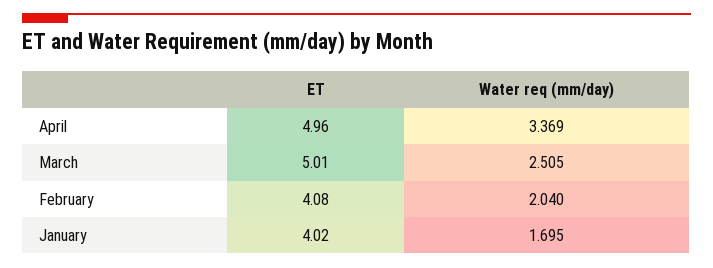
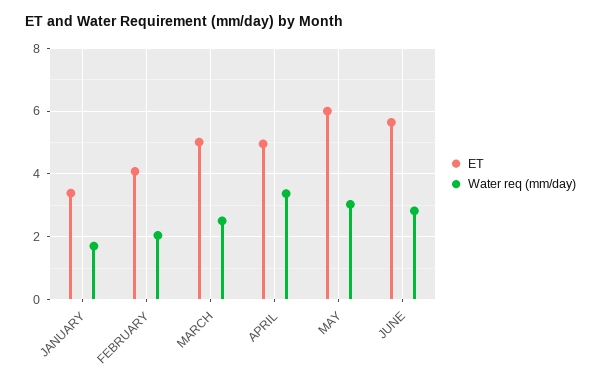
ET, January: 4.02 -> 3.4
ET, MAY: none -> 6
Water req (mm/day), MAY: none -> 3
ET, JUNE: none -> 5.6
Water req (mm/day), JUNE: none -> 2.8

